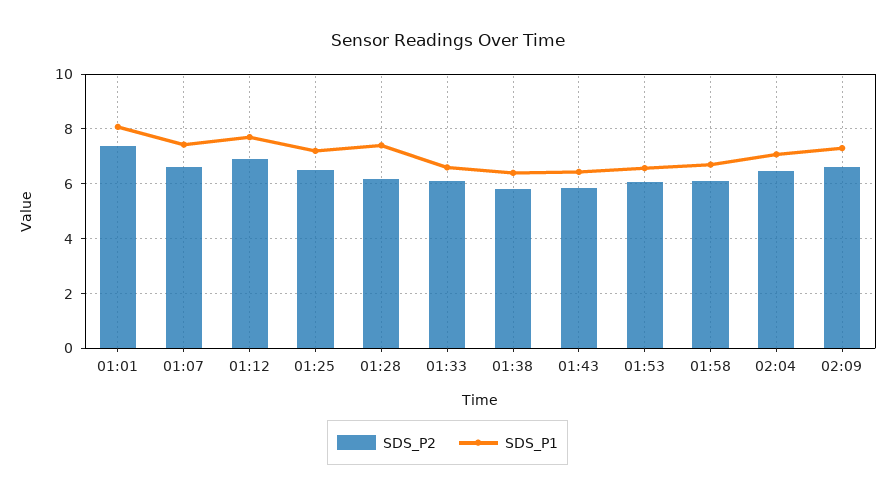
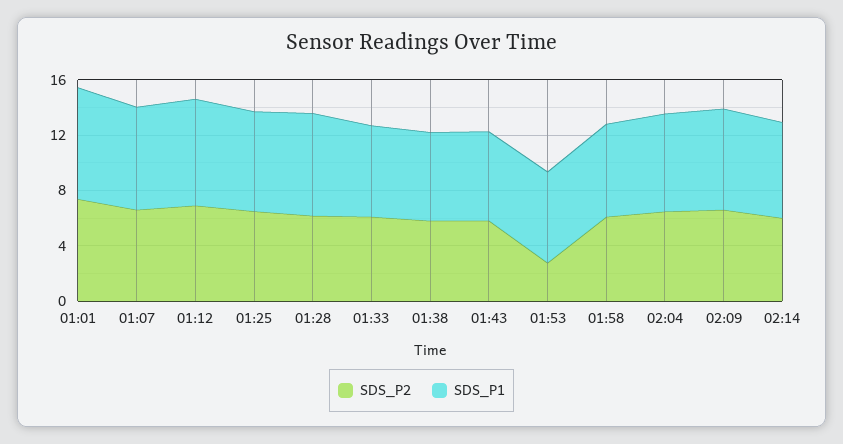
SDS_P2, 01:53: 6 -> 3
SDS_P2, 02:14: none -> 6
SDS_P1, 02:14: none -> 7

